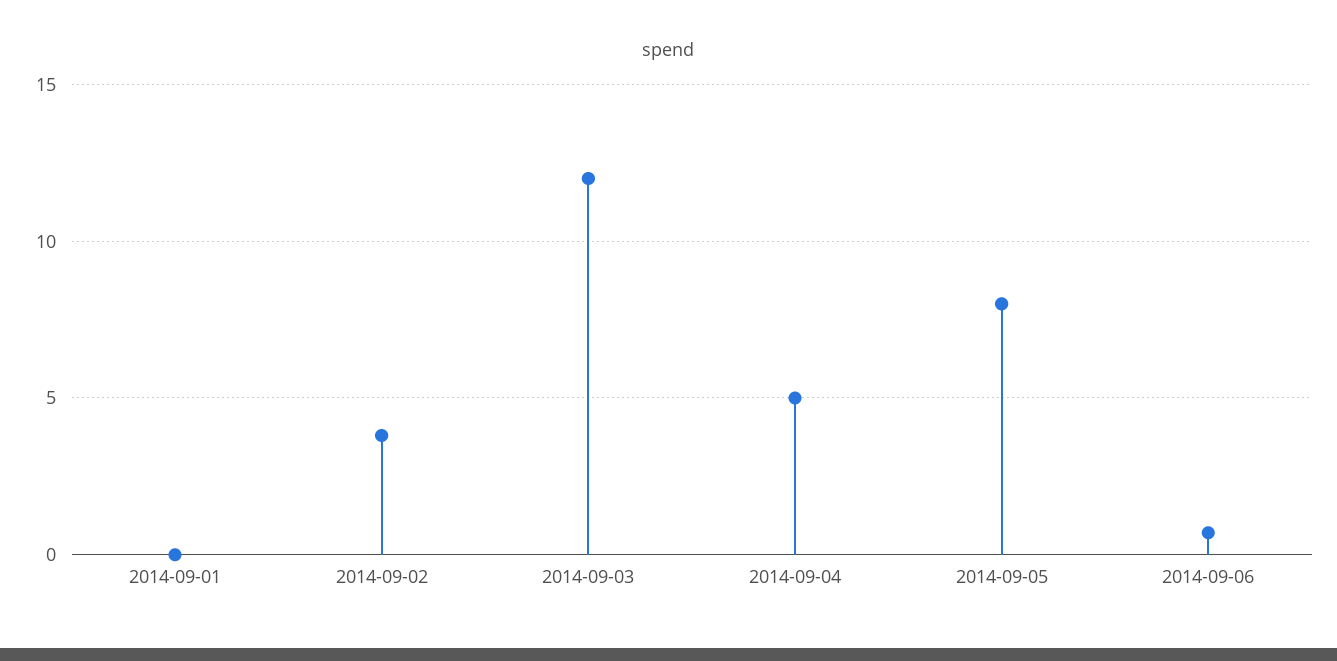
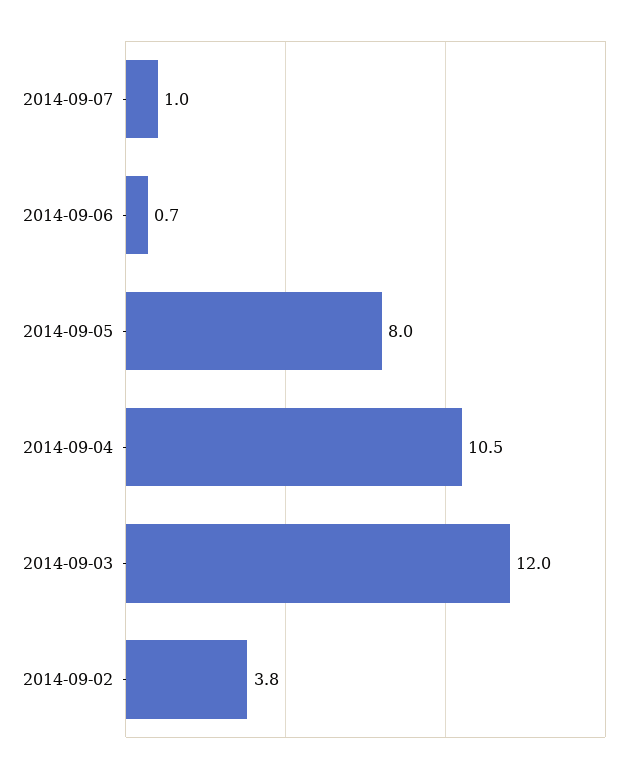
2014-09-01: 0 -> none
2014-09-04: 5 -> 10.5
2014-09-07: none -> 1

